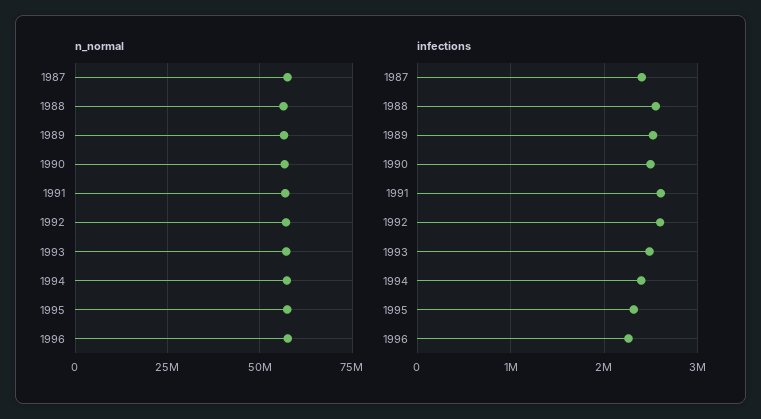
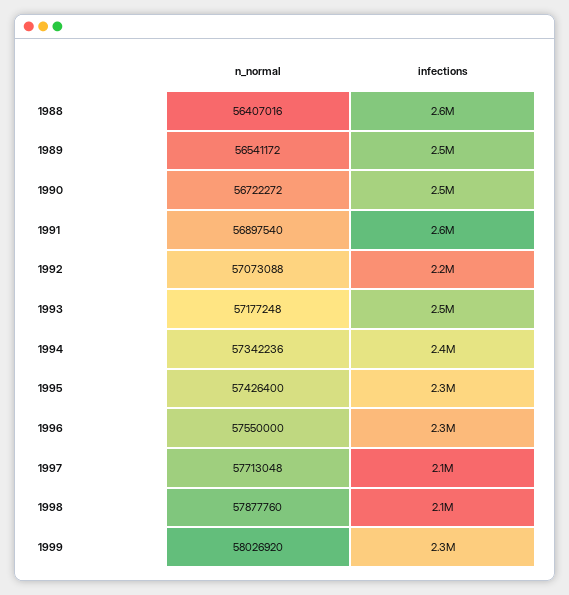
n_normal, 1987: 57500000 -> none
infections, 1987: 2400000 -> none
infections, 1992: 2600000 -> 2200000
n_normal, 1997: none -> 57713048
infections, 1997: none -> 2100000
n_normal, 1998: none -> 57877760
infections, 1998: none -> 2100000
n_normal, 1999: none -> 58026920
infections, 1999: none -> 2300000

